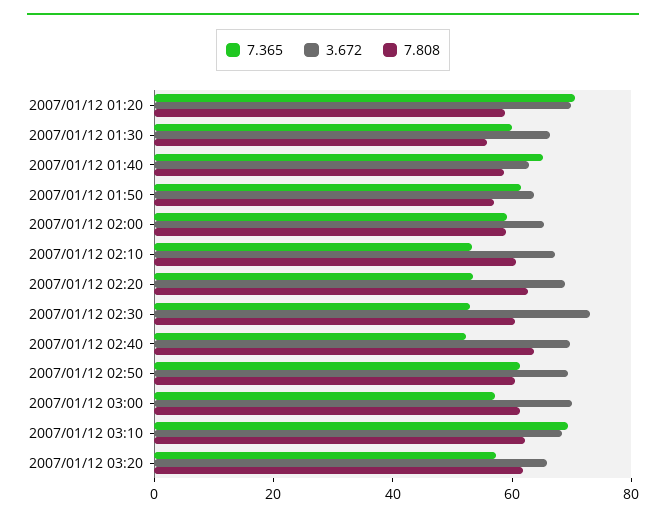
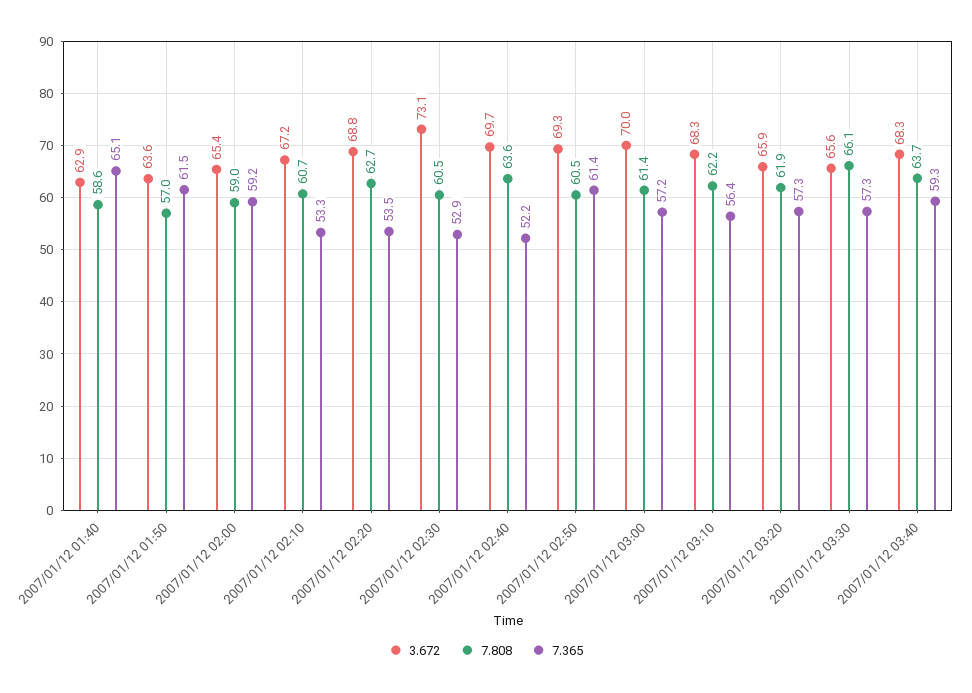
7.365, 2007/01/12 01:20: 70 -> none
3.672, 2007/01/12 01:20: 70 -> none
7.808, 2007/01/12 01:20: 60 -> none
7.365, 2007/01/12 01:30: 60 -> none
3.672, 2007/01/12 01:30: 65 -> none
7.808, 2007/01/12 01:30: 55 -> none
7.365, 2007/01/12 03:10: 70 -> 56.4
3.672, 2007/01/12 03:30: none -> 65.6
7.808, 2007/01/12 03:30: none -> 66.1
7.365, 2007/01/12 03:30: none -> 57.3
3.672, 2007/01/12 03:40: none -> 68.3
7.808, 2007/01/12 03:40: none -> 63.7
7.365, 2007/01/12 03:40: none -> 59.3

